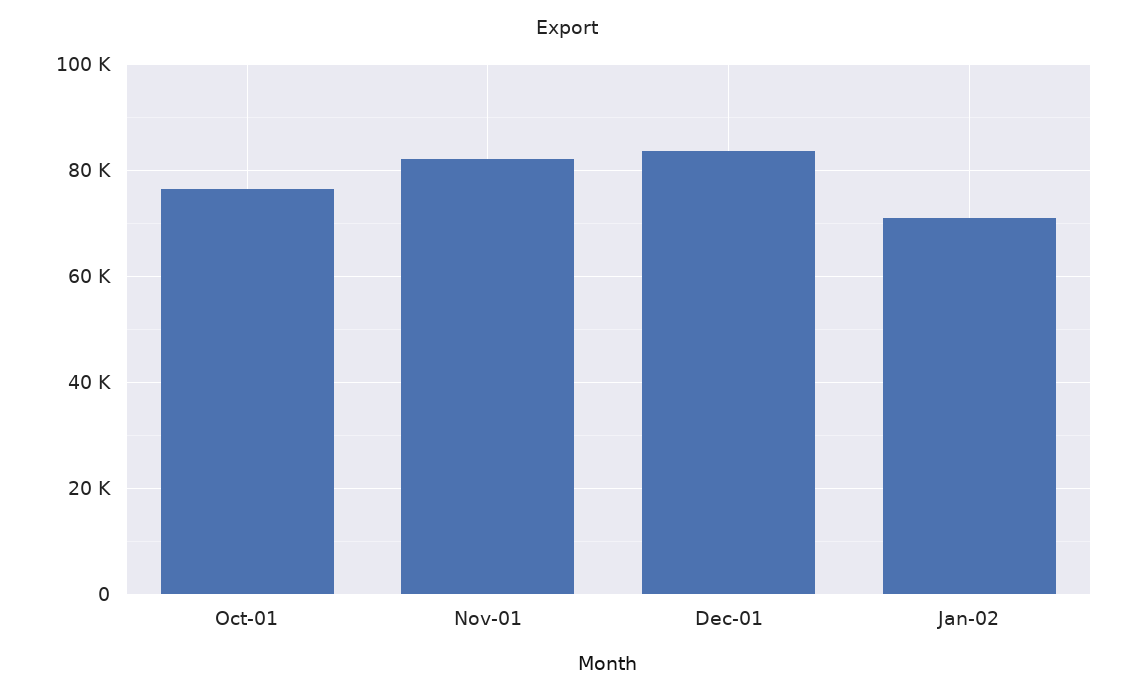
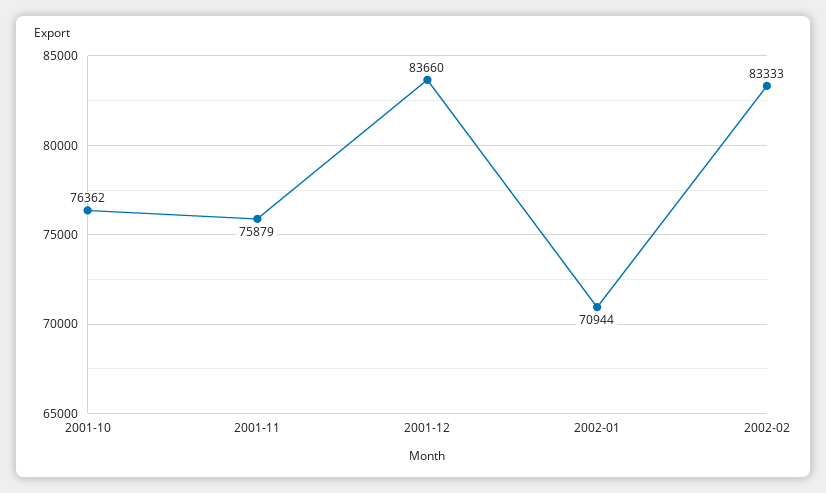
Nov-01: 82000 -> 75879
2002-02: none -> 83333

